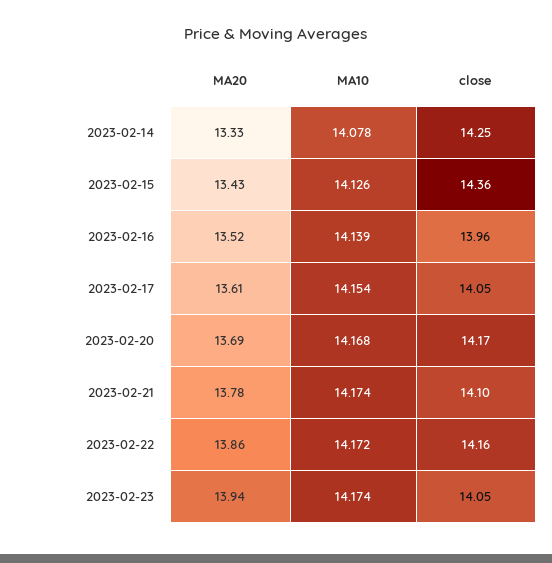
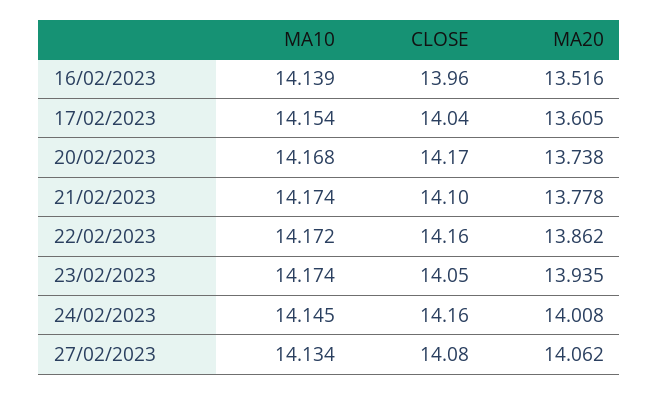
MA20, 2023-02-14: 13.33 -> none
MA10, 2023-02-14: 14.078 -> none
close, 2023-02-14: 14.25 -> none
MA20, 2023-02-15: 13.43 -> none
MA10, 2023-02-15: 14.126 -> none
close, 2023-02-15: 14.36 -> none
close, 2023-02-17: 14.05 -> 14.04
MA20, 2023-02-20: 13.69 -> 13.738
MA10, 24/02/2023: none -> 14.145
close, 24/02/2023: none -> 14.16
MA20, 24/02/2023: none -> 14.008
MA10, 27/02/2023: none -> 14.134
close, 27/02/2023: none -> 14.08
MA20, 27/02/2023: none -> 14.062

